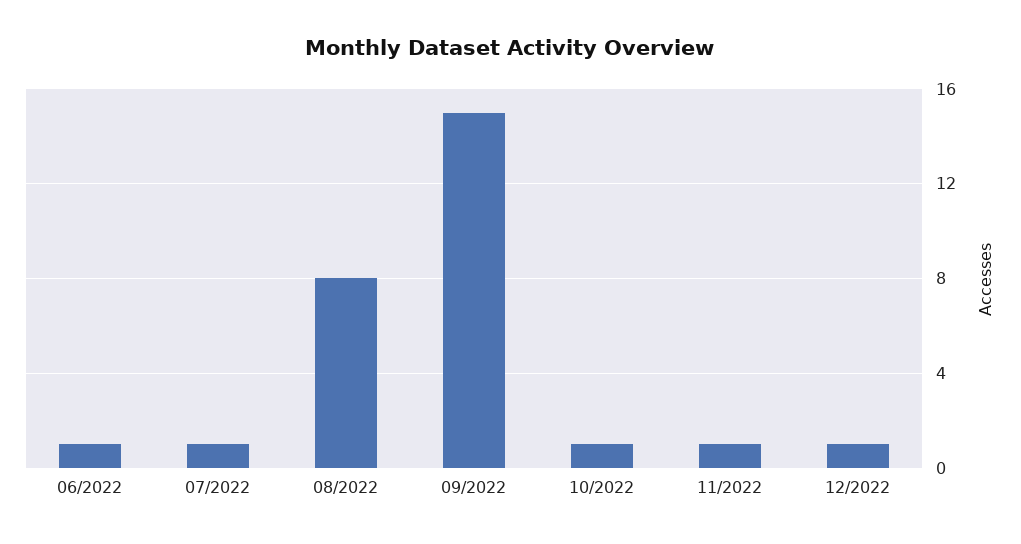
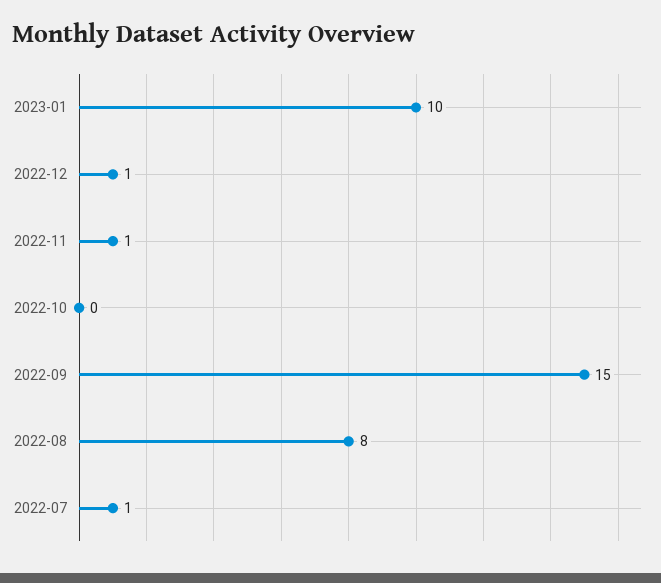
06/2022: 1 -> none
10/2022: 1 -> 0
2023-01: none -> 10

